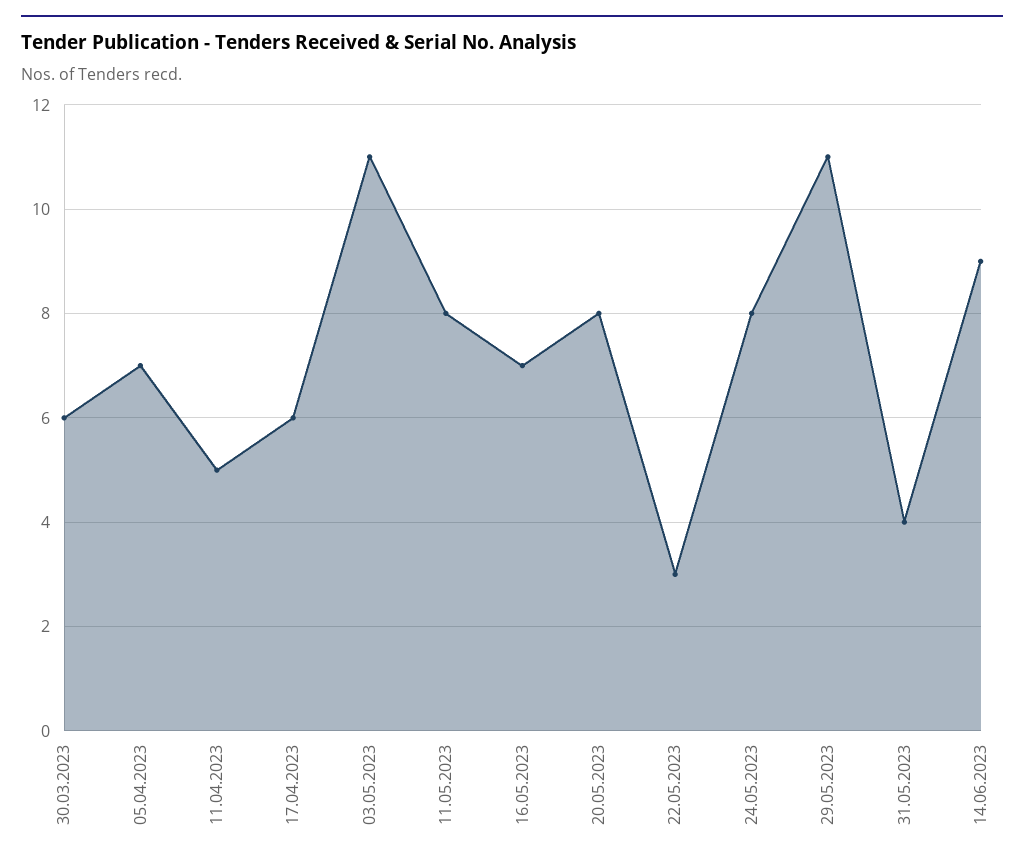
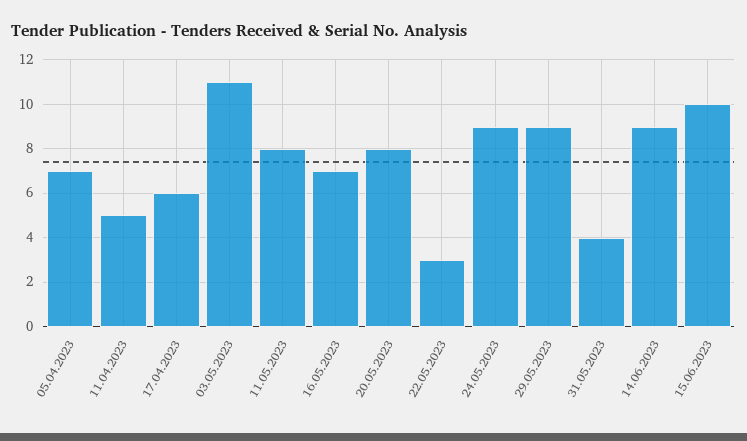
30.03.2023: 6 -> none
24.05.2023: 8 -> 9
29.05.2023: 11 -> 9
15.06.2023: none -> 10

